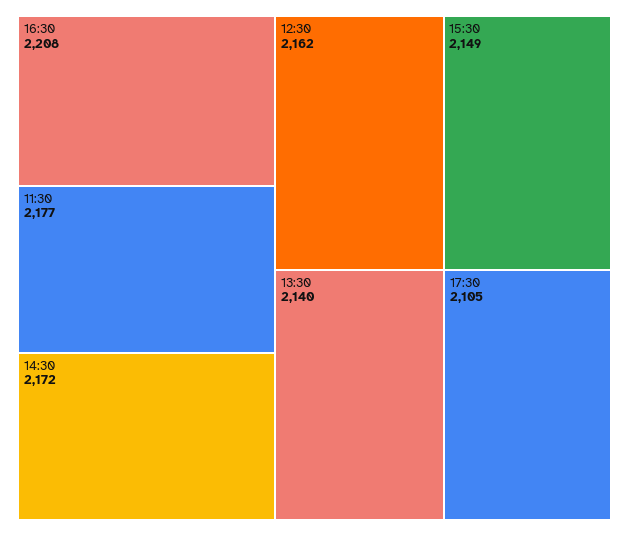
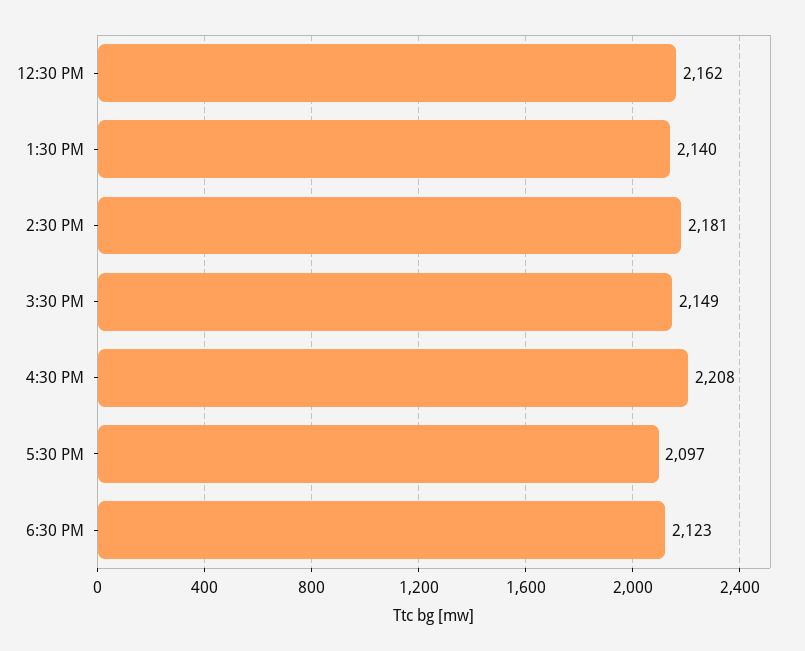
11:30: 2177 -> none
14:30: 2172 -> 2181
17:30: 2105 -> 2097
6:30 PM: none -> 2123

